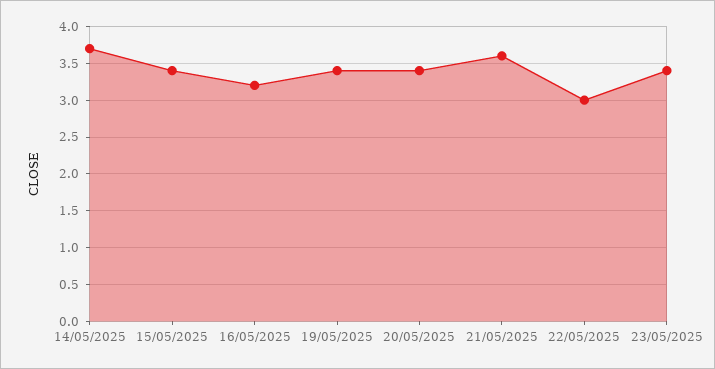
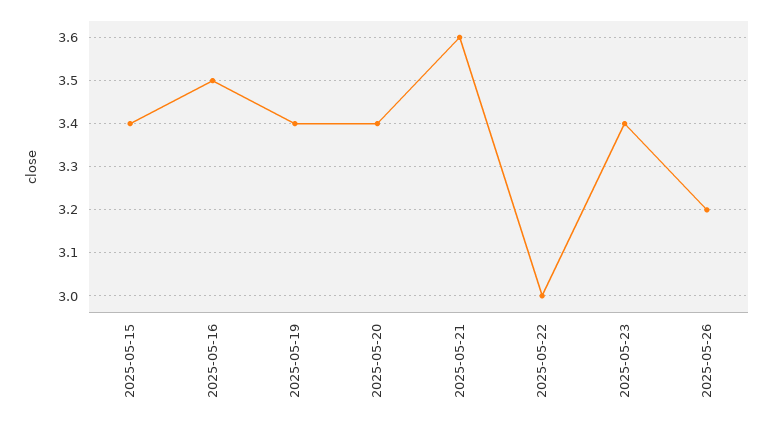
14/05/2025: 3.7 -> none
16/05/2025: 3.2 -> 3.5
2025-05-26: none -> 3.2

